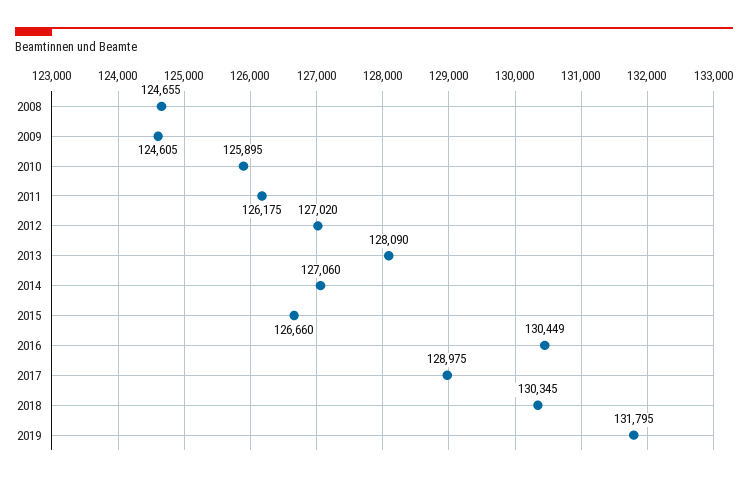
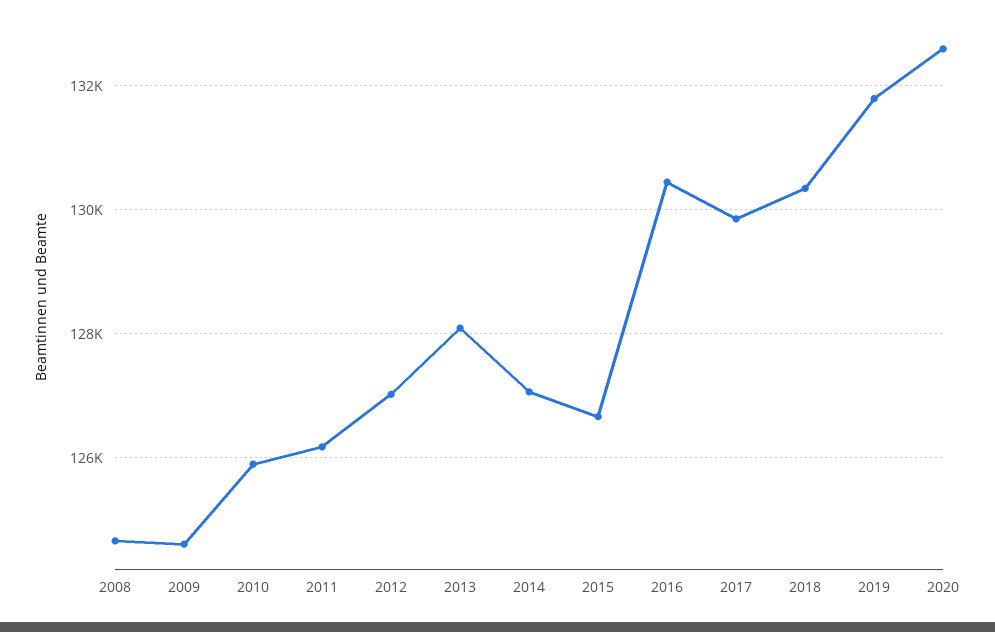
2017: 128975 -> 129800
2020: none -> 132600

